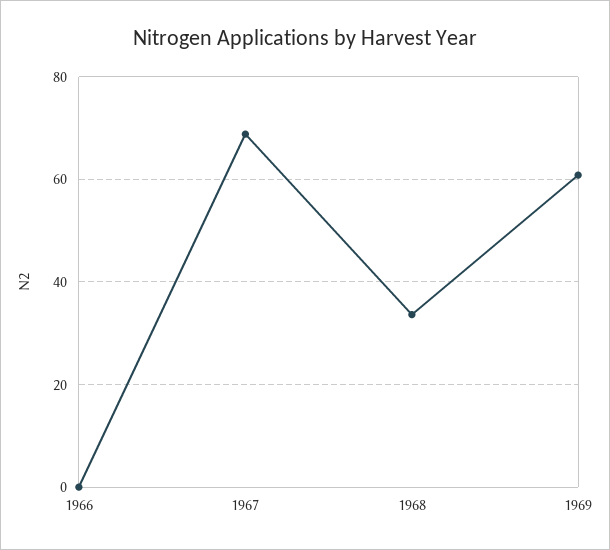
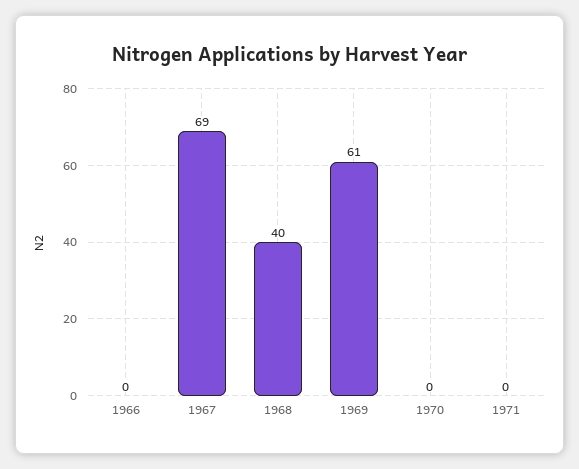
1968: 34 -> 40
1970: none -> 0
1971: none -> 0

